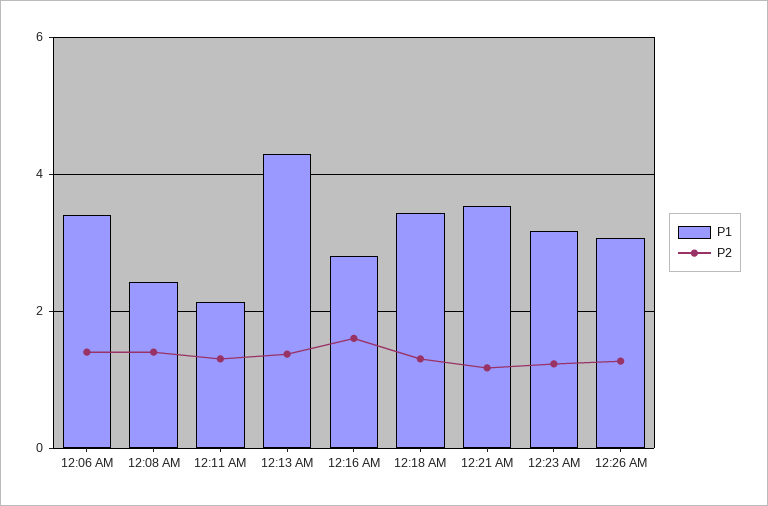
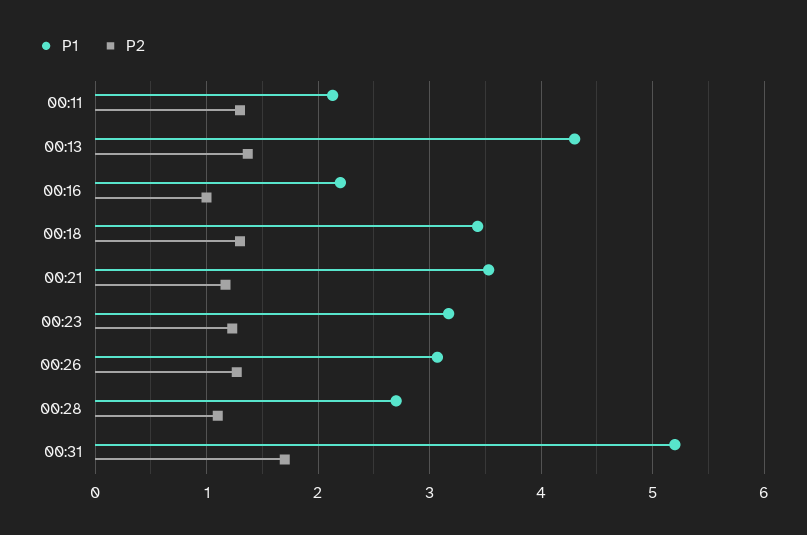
P1, 12:06 AM: 3.4 -> none
P2, 12:06 AM: 1.4 -> none
P1, 12:08 AM: 2.4 -> none
P2, 12:08 AM: 1.4 -> none
P1, 12:16 AM: 2.8 -> 2.2
P2, 12:16 AM: 1.6 -> 1
P1, 00:28: none -> 2.7
P2, 00:28: none -> 1.1
P1, 00:31: none -> 5.2
P2, 00:31: none -> 1.7

